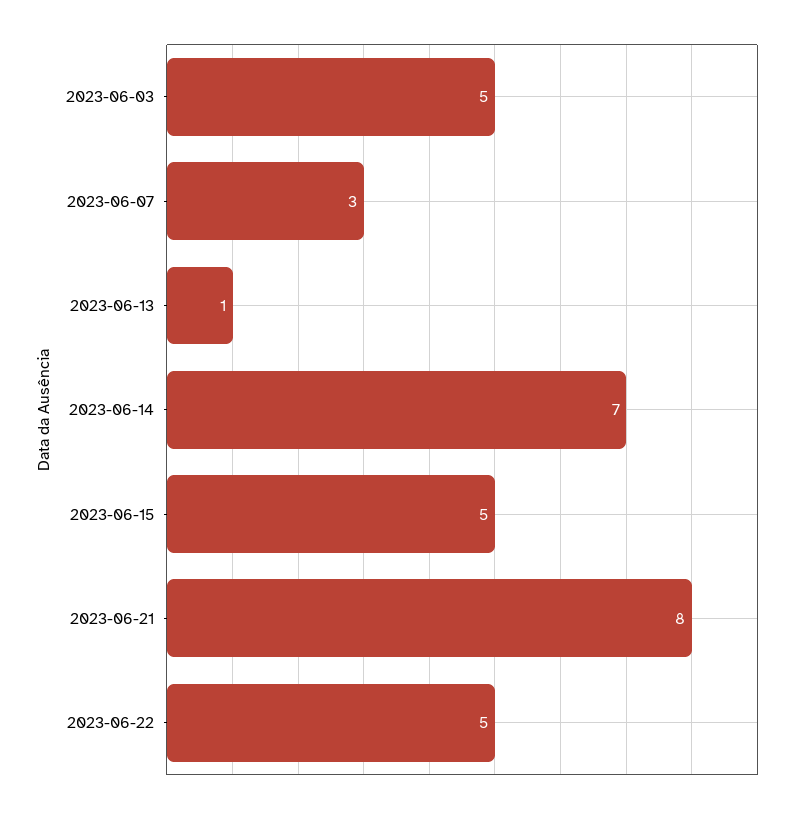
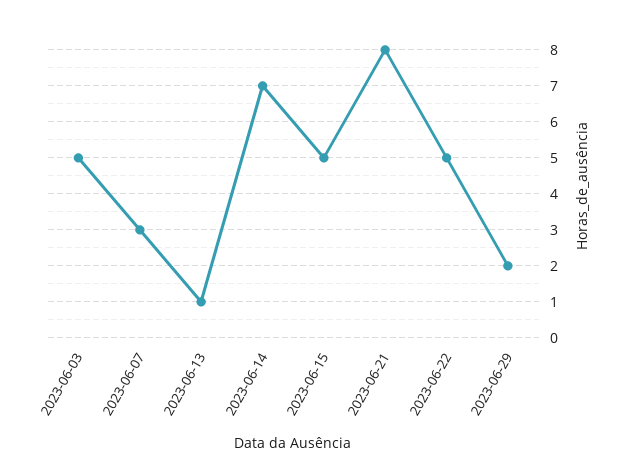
2023-06-29: none -> 2

